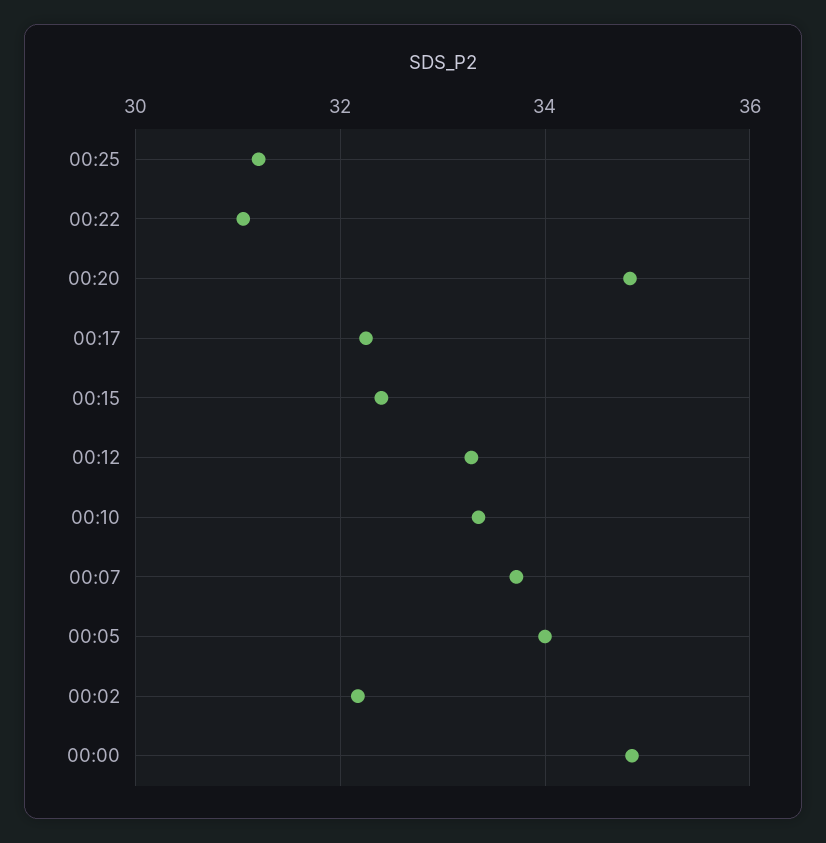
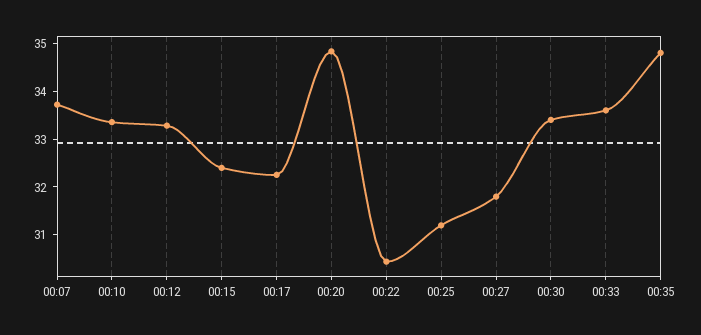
00:22: 31 -> 30.4
00:05: 34 -> none
00:02: 32.2 -> none
00:00: 34.8 -> none
00:27: none -> 31.8
00:30: none -> 33.4
00:33: none -> 33.6
00:35: none -> 34.8

